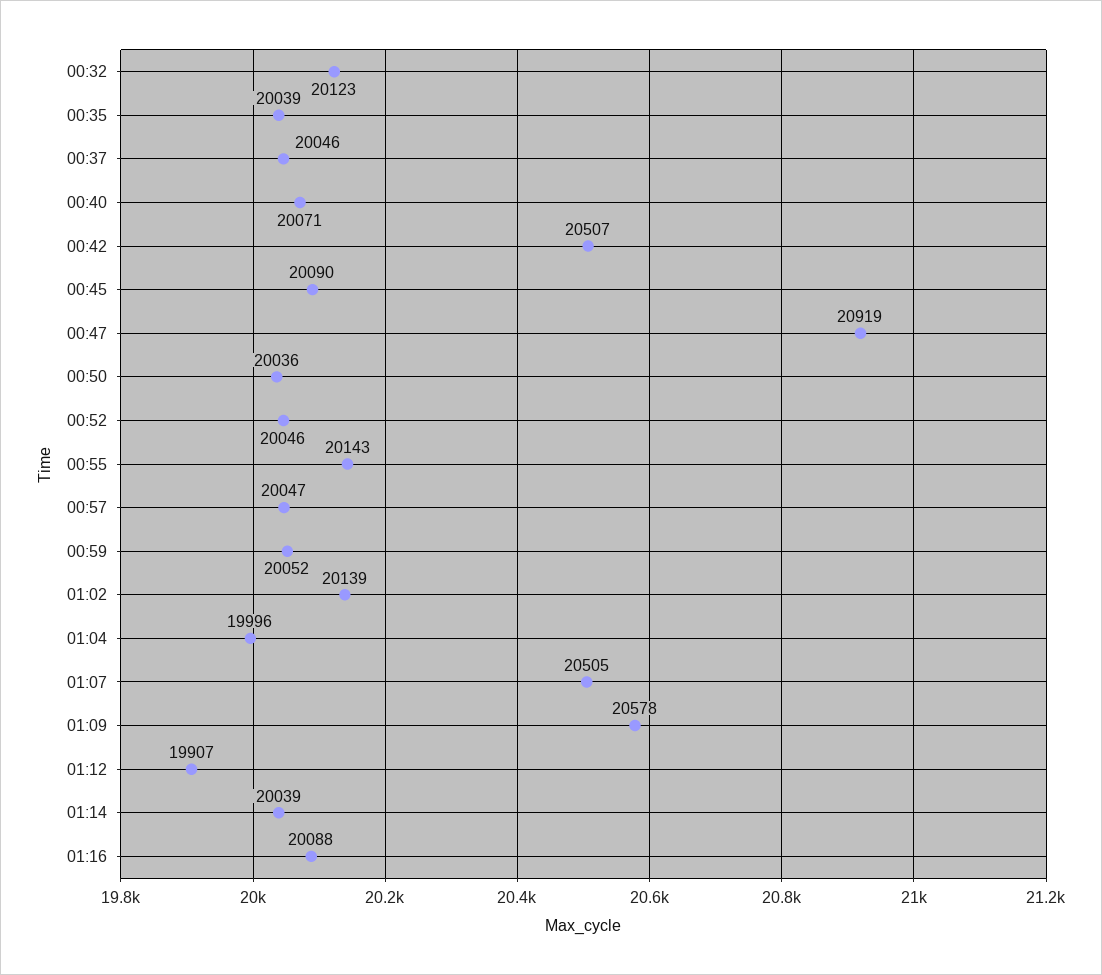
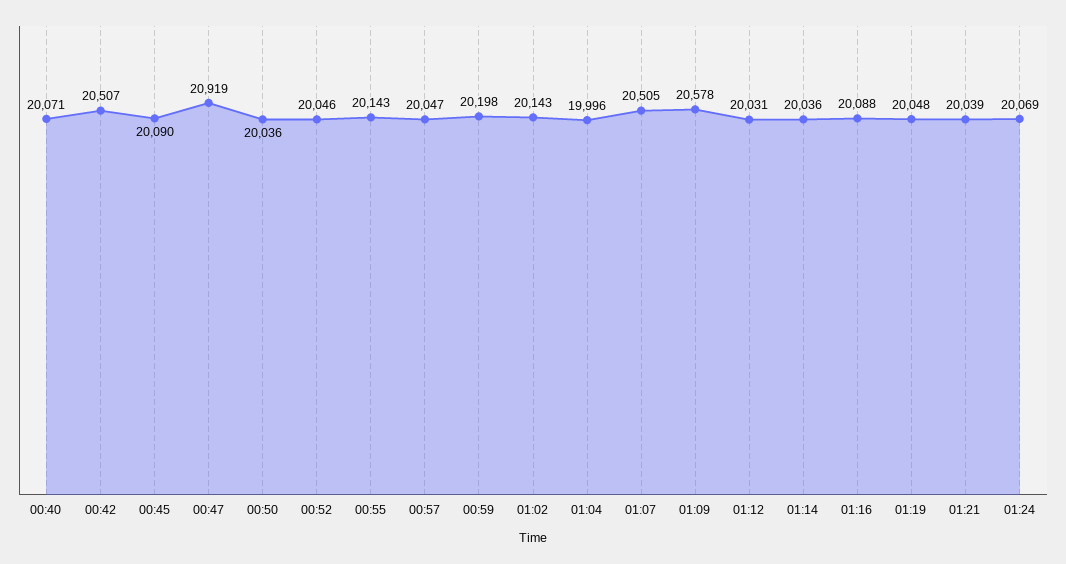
00:32: 20123 -> none
00:35: 20039 -> none
00:37: 20046 -> none
00:59: 20052 -> 20198
01:02: 20139 -> 20143
01:12: 19907 -> 20031
01:14: 20039 -> 20036
01:19: none -> 20048
01:21: none -> 20039
01:24: none -> 20069

